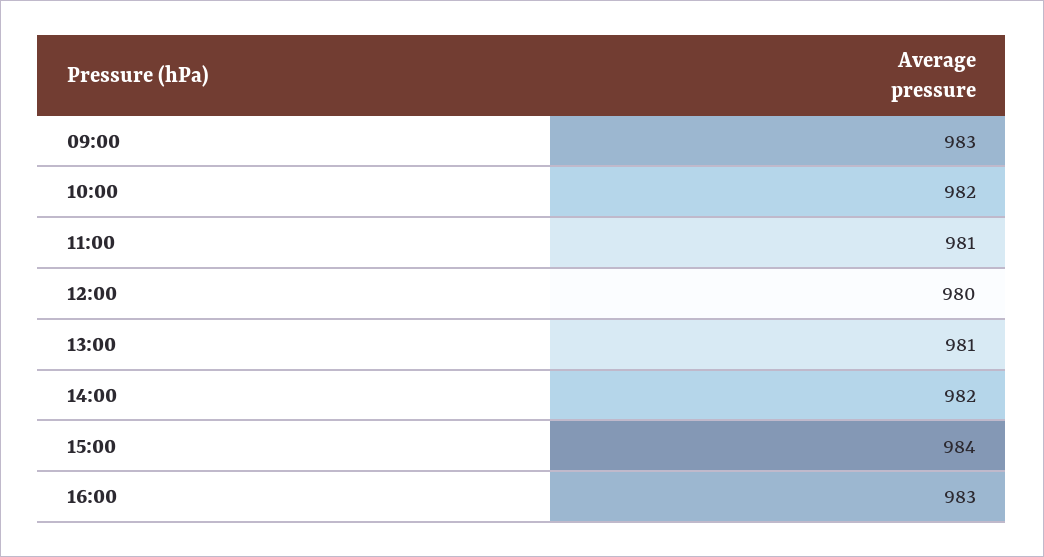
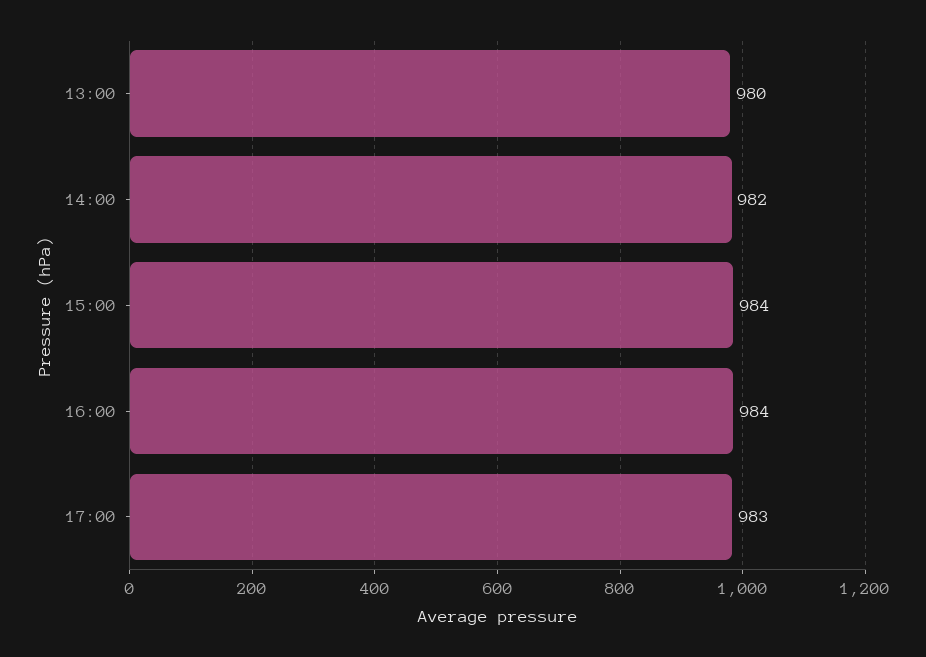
09:00: 983 -> none
10:00: 982 -> none
11:00: 981 -> none
12:00: 980 -> none
13:00: 981 -> 980
16:00: 983 -> 984
17:00: none -> 983

